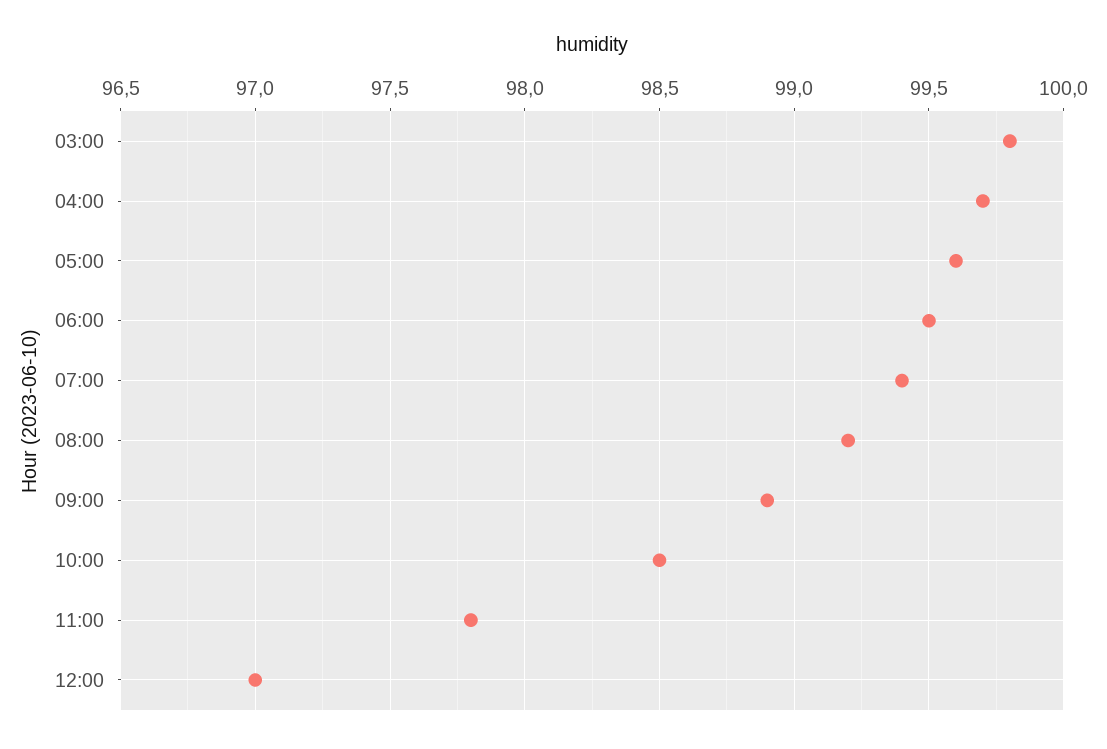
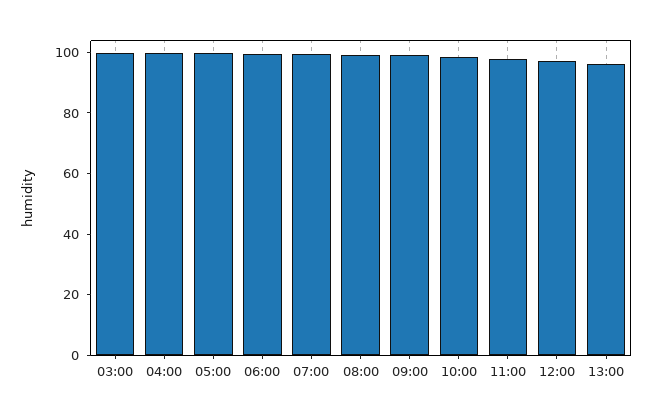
13:00: none -> 95

